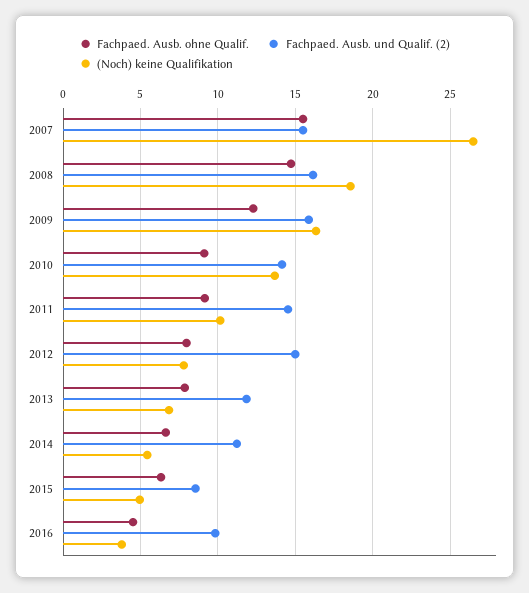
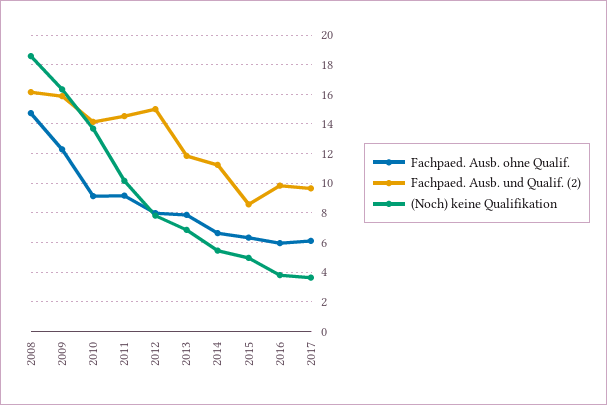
Fachpaed. Ausb. ohne Qualif., 2007: 15.5 -> none
Fachpaed. Ausb. und Qualif. (2), 2007: 15.5 -> none
(Noch) keine Qualifikation, 2007: 26.5 -> none
Fachpaed. Ausb. ohne Qualif., 2016: 4.5 -> 6
Fachpaed. Ausb. ohne Qualif., 2017: none -> 6
Fachpaed. Ausb. und Qualif. (2), 2017: none -> 9.5
(Noch) keine Qualifikation, 2017: none -> 3.5

